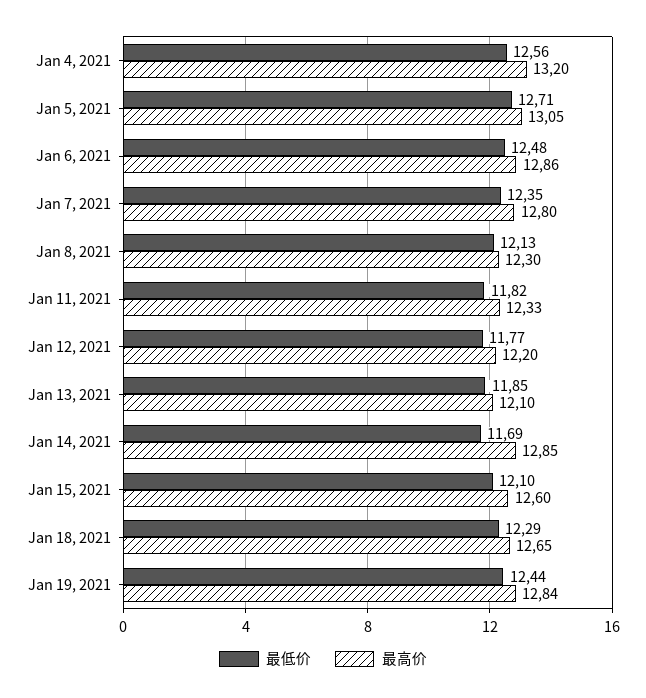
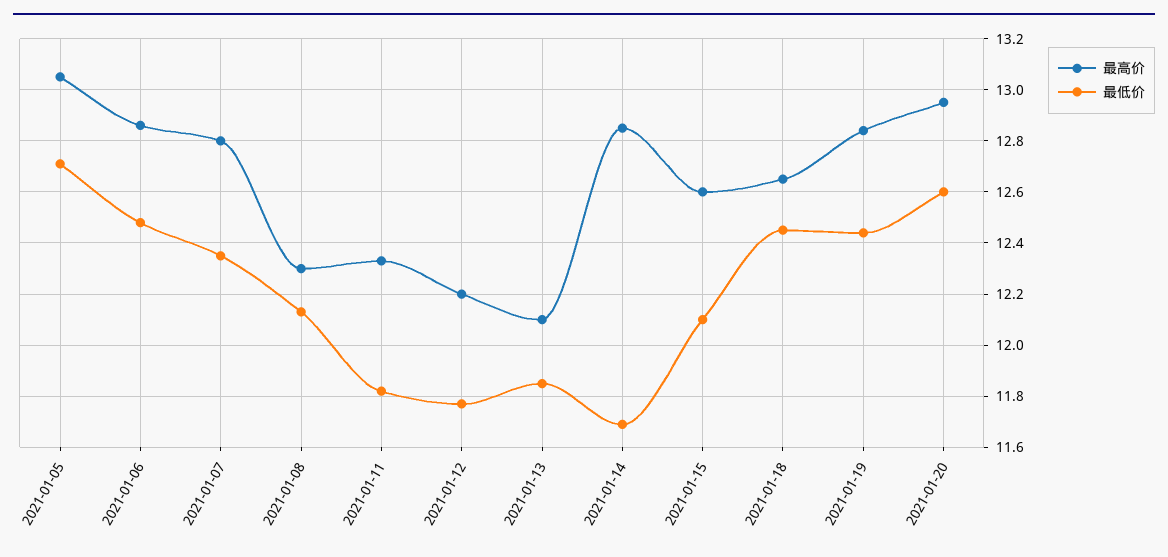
最低价, Jan 4, 2021: 12.56 -> none
最高价, Jan 4, 2021: 13.2 -> none
最低价, Jan 18, 2021: 12.29 -> 12.45
最高价, 2021-01-20: none -> 12.95
最低价, 2021-01-20: none -> 12.6

